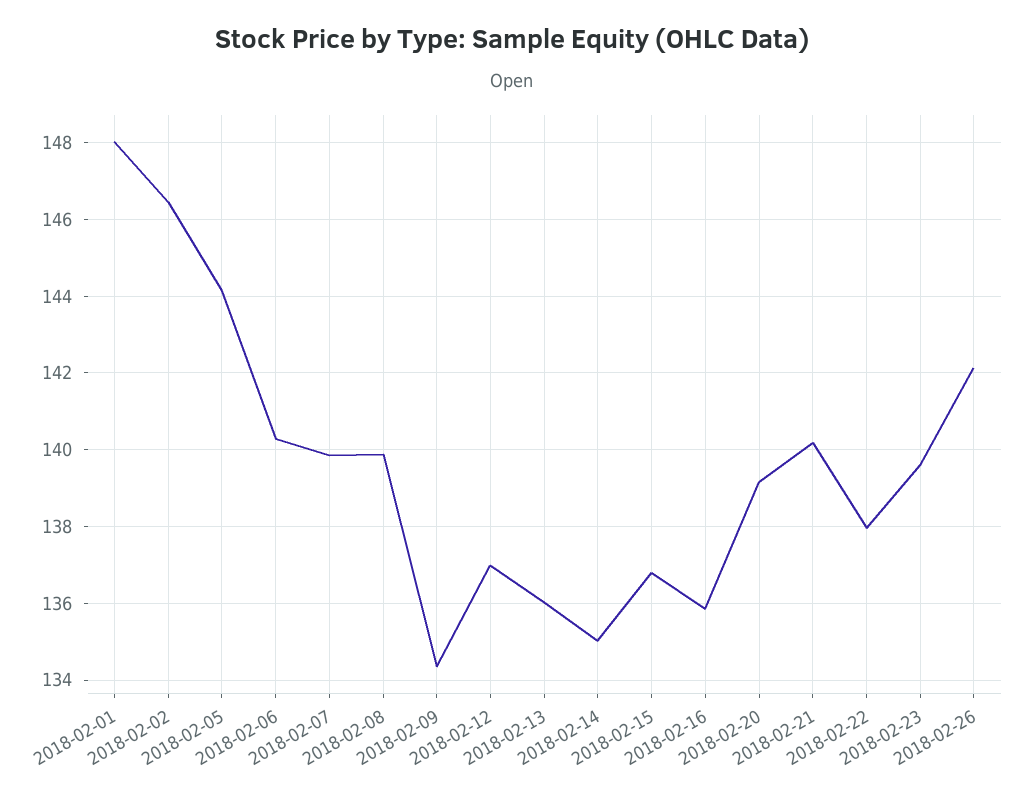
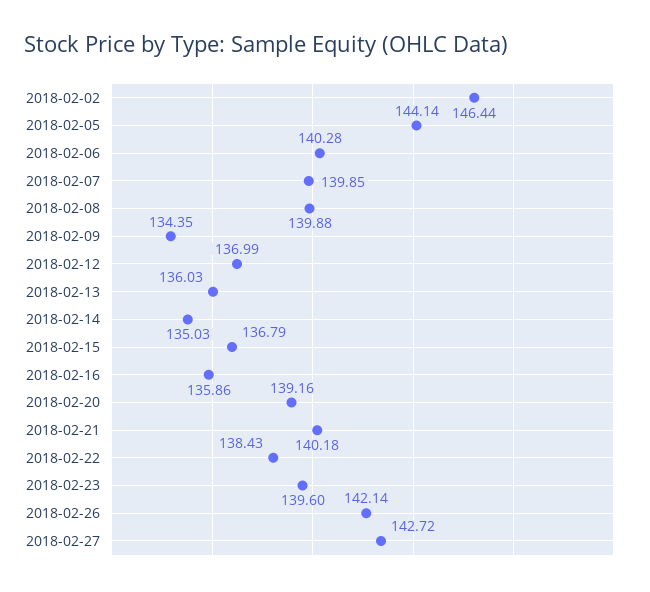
2018-02-01: 148 -> none
2018-02-22: 138 -> 138.43
2018-02-27: none -> 142.72

